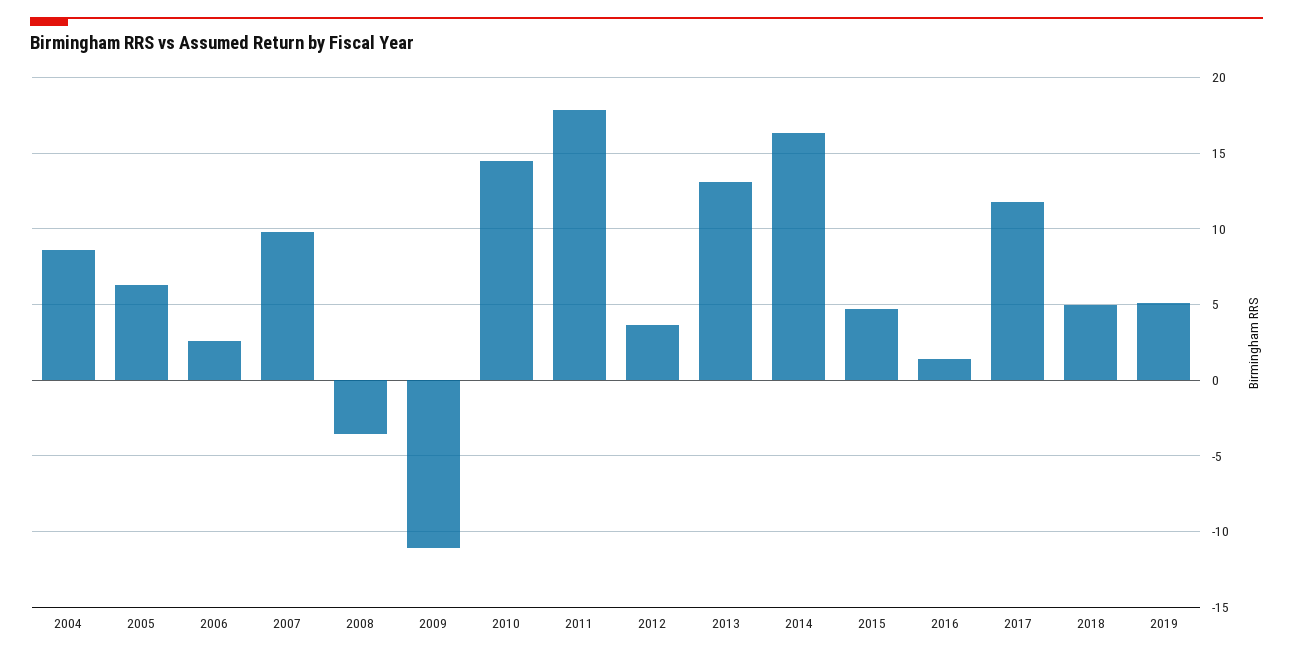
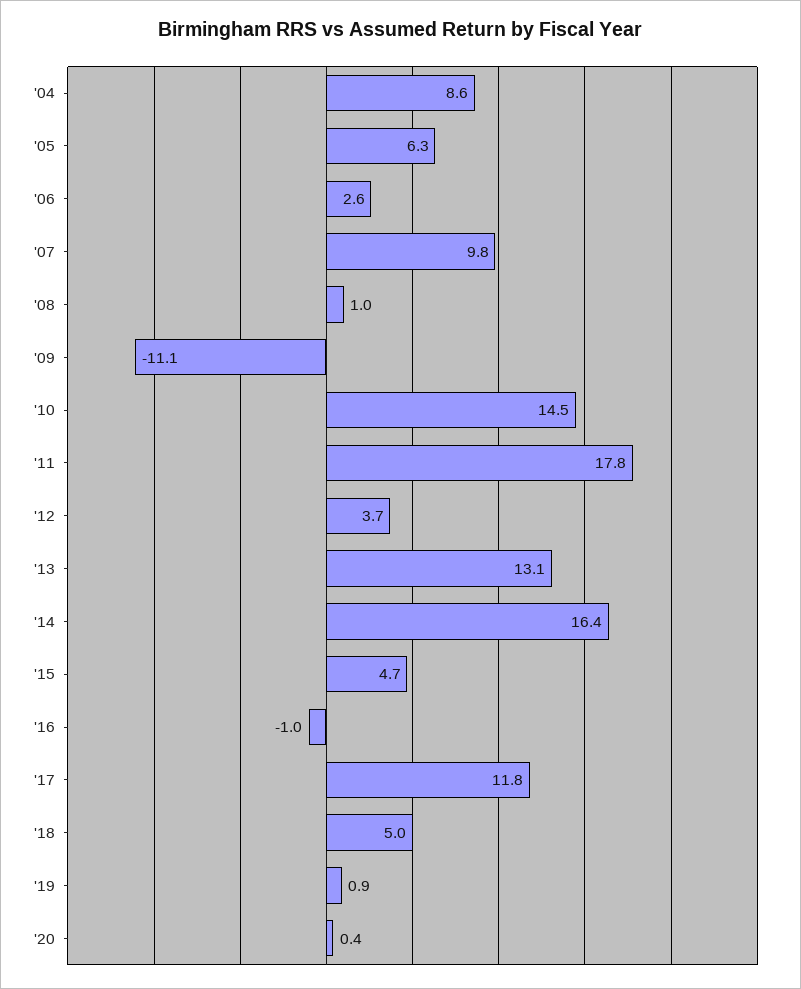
2008: -3.5 -> 1
2016: 1.5 -> -1
2019: 5 -> 0.9
'20: none -> 0.4

